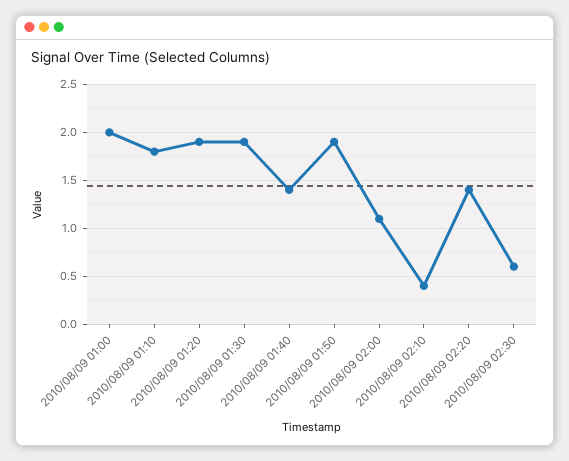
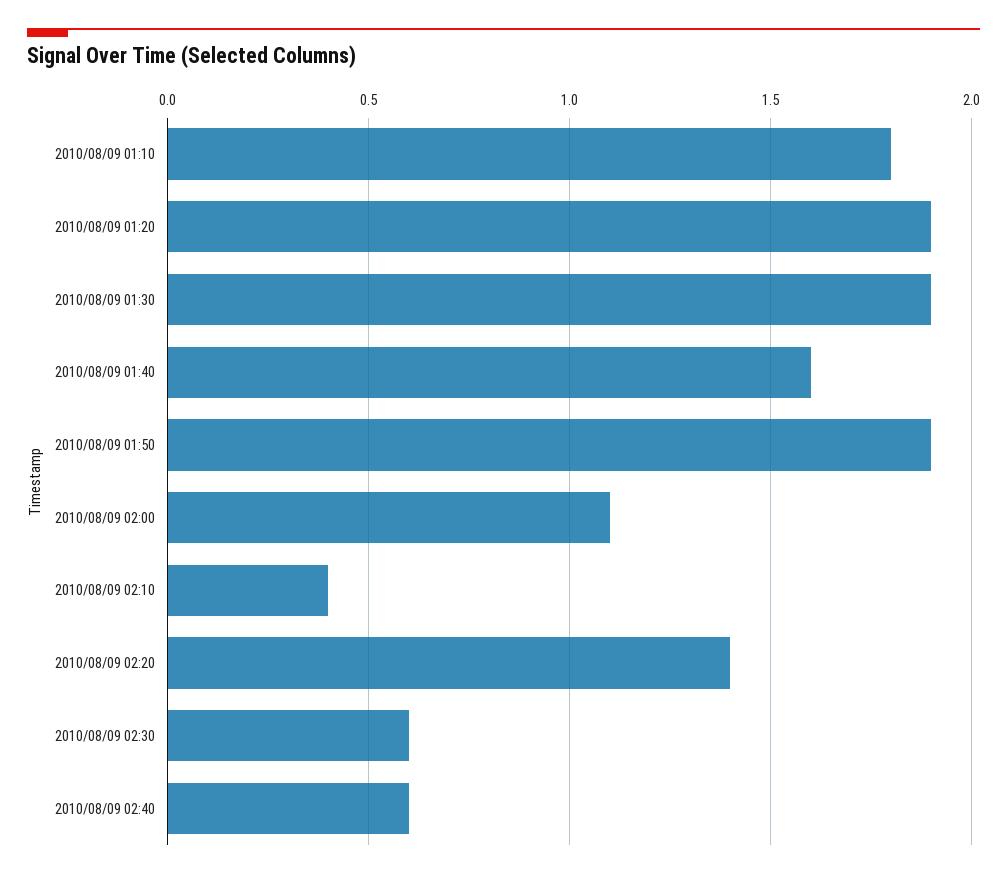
2010/08/09 01:00: 2 -> none
2010/08/09 01:40: 1.4 -> 1.6
2010/08/09 02:40: none -> 0.6

